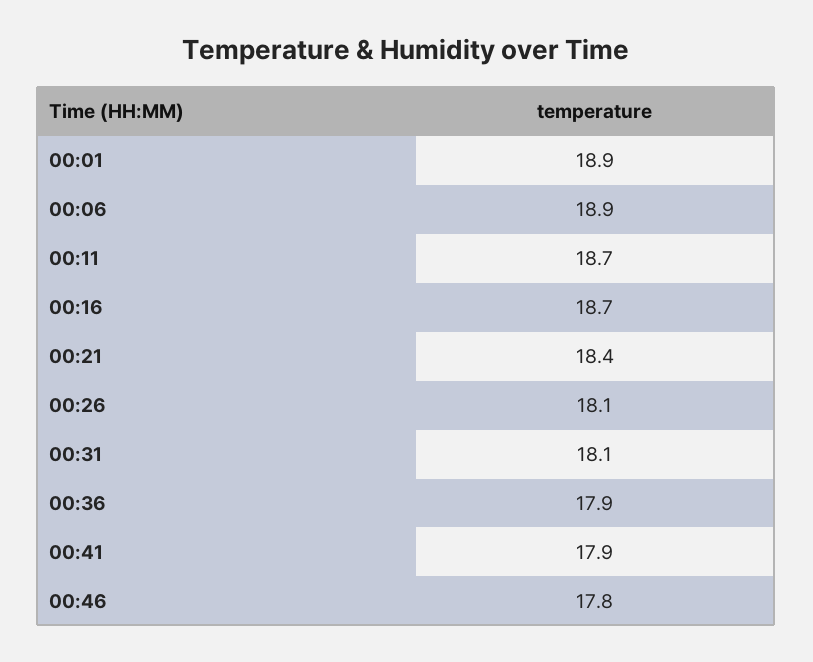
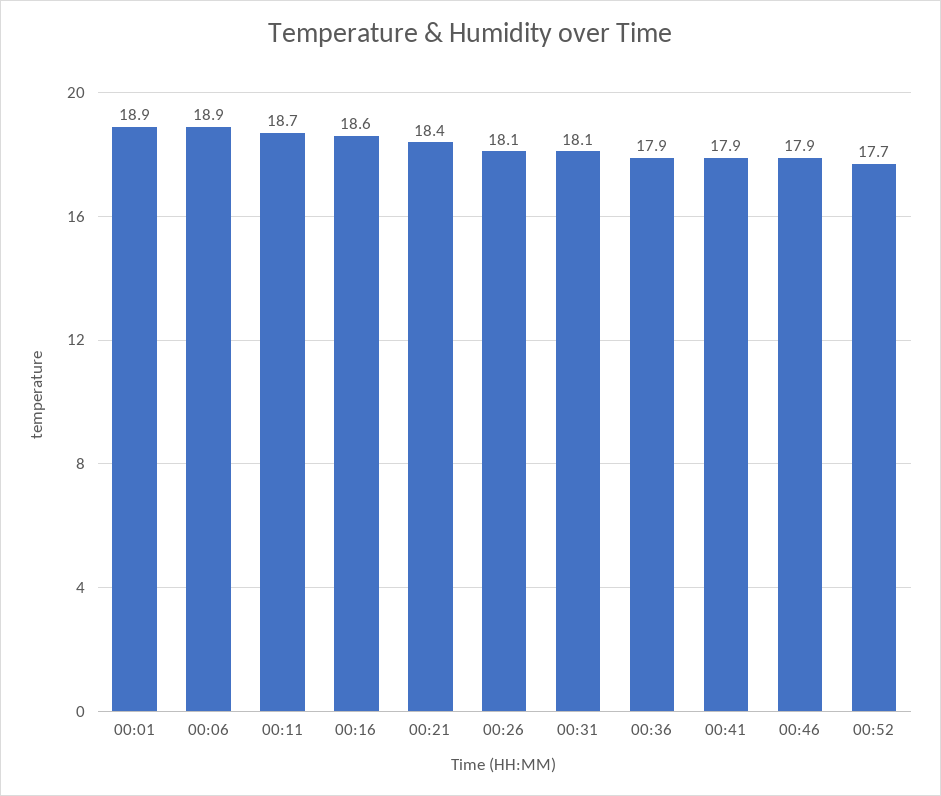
00:16: 18.7 -> 18.6
00:46: 17.8 -> 17.9
00:52: none -> 17.7

